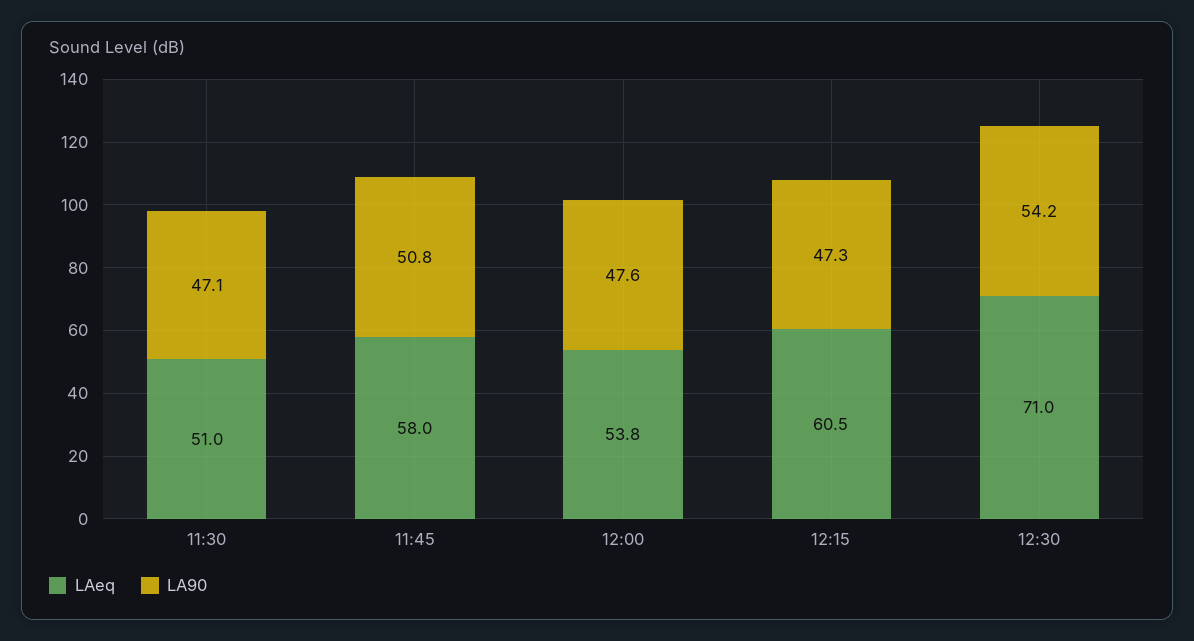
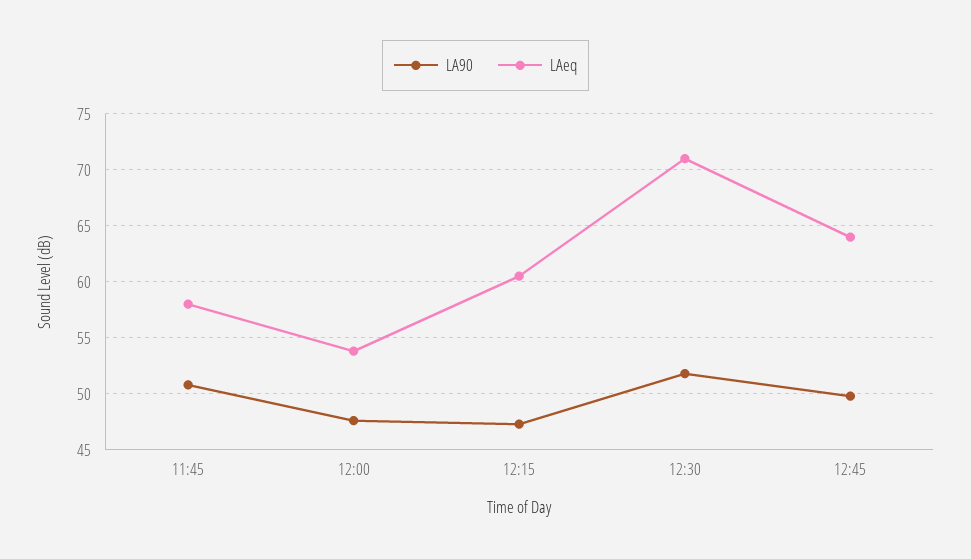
LAeq, 11:30: 51 -> none
LA90, 11:30: 47.1 -> none
LA90, 12:30: 54.2 -> 52
LA90, 12:45: none -> 50
LAeq, 12:45: none -> 64

